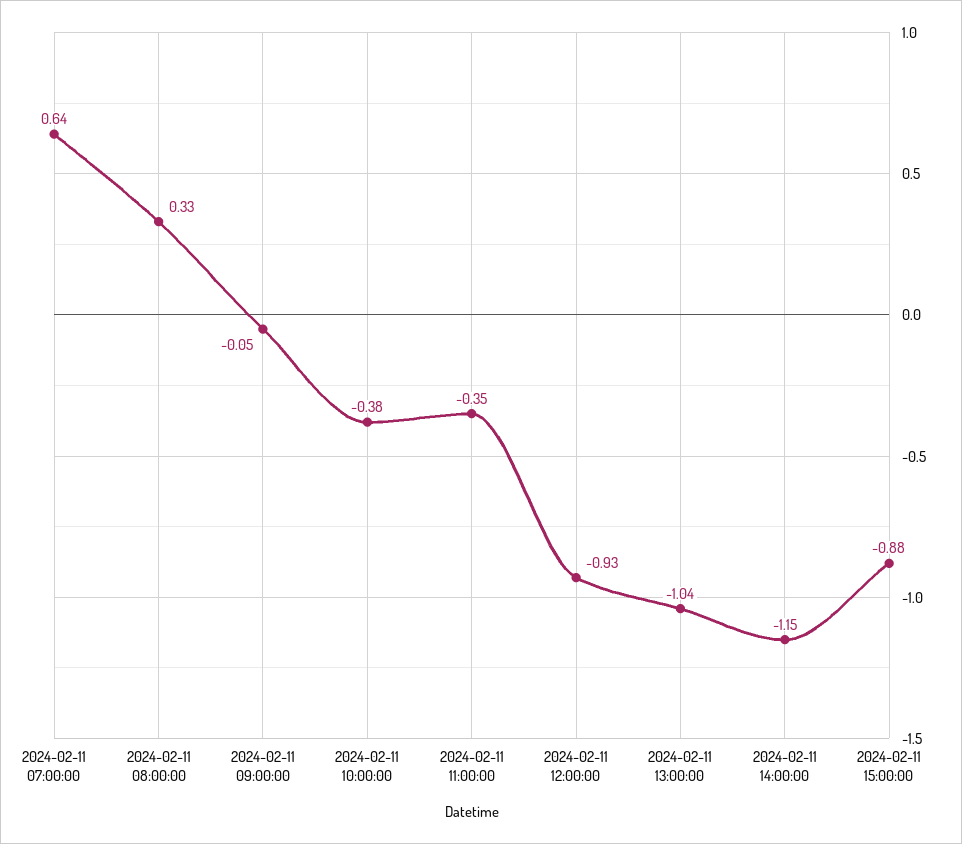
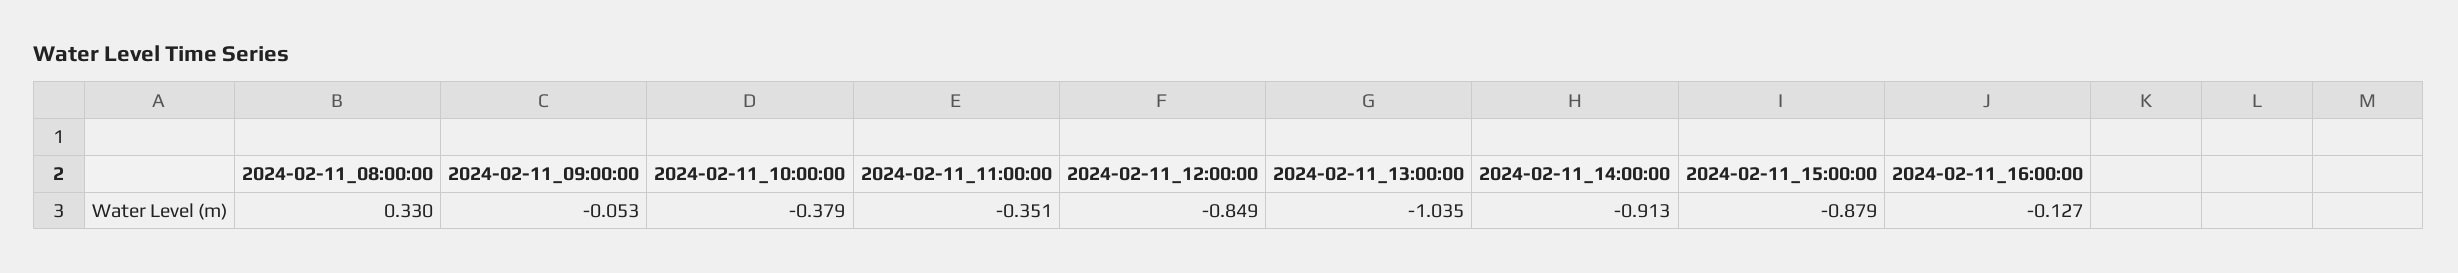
2024-02-11 07:00:00: 0.64 -> none
2024-02-11 12:00:00: -0.93 -> -0.849
2024-02-11 14:00:00: -1.15 -> -0.913
2024-02-11_16:00:00: none -> -0.127

